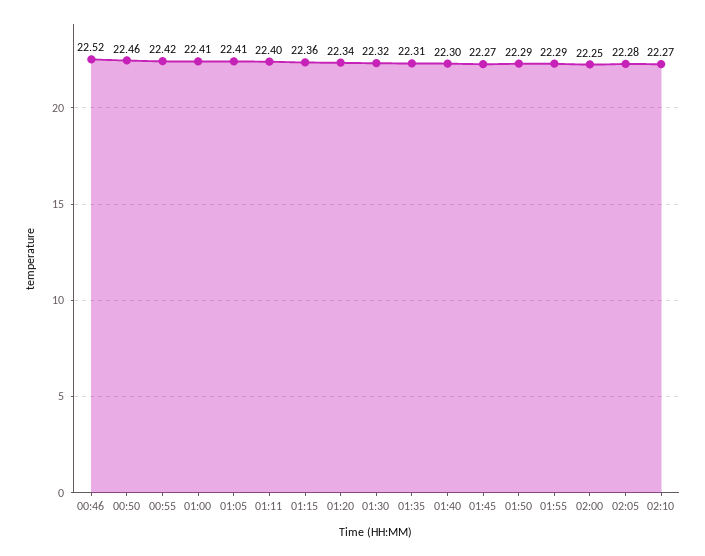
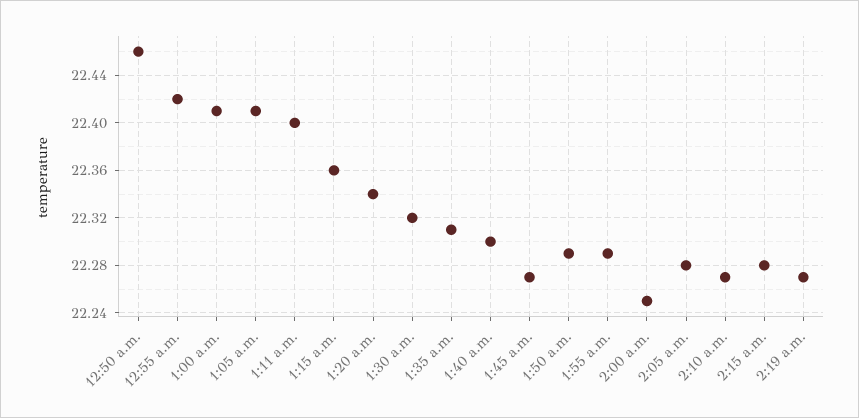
00:46: 22.52 -> none
2:15 a.m.: none -> 22.28
2:19 a.m.: none -> 22.27

